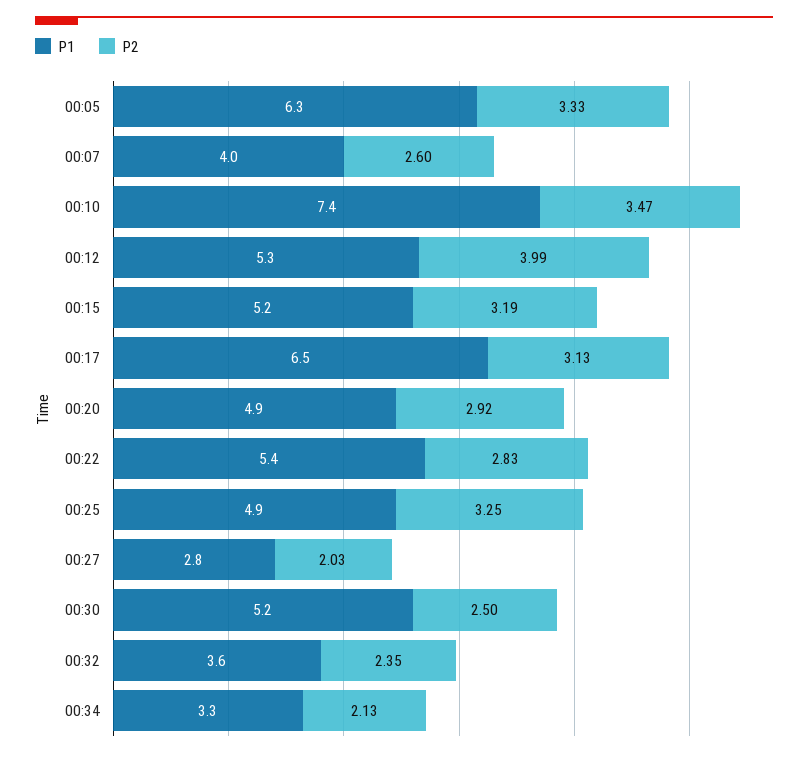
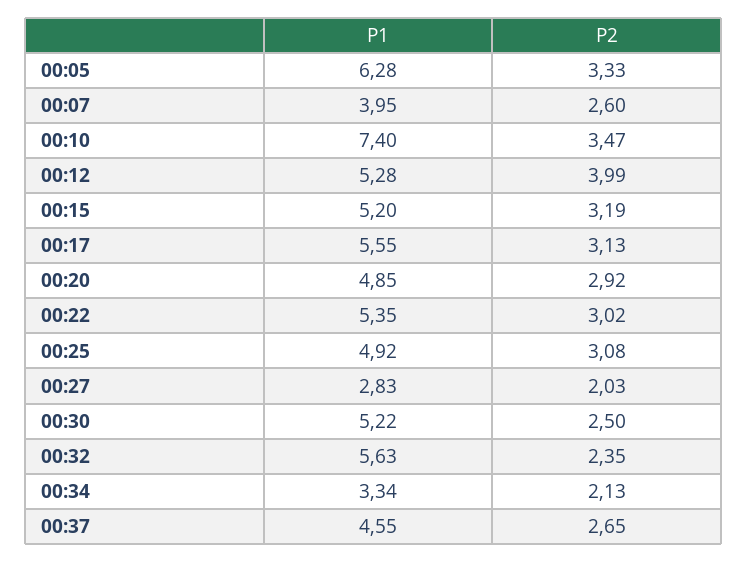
P1, 00:17: 6.5 -> 5.55
P2, 00:22: 2.83 -> 3.02
P2, 00:25: 3.25 -> 3.08
P1, 00:32: 3.6 -> 5.63
P1, 00:37: none -> 4.55
P2, 00:37: none -> 2.65

